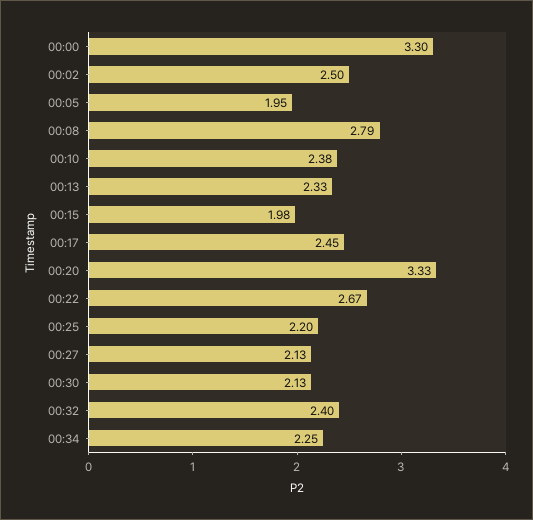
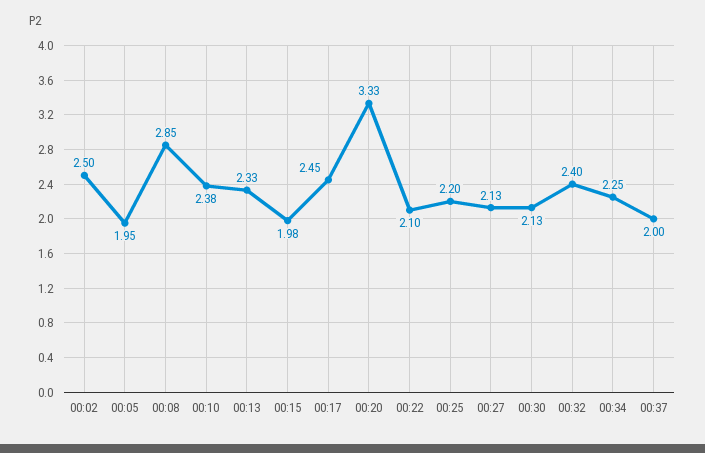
00:00: 3.3 -> none
00:08: 2.79 -> 2.85
00:22: 2.67 -> 2.1
00:37: none -> 2

